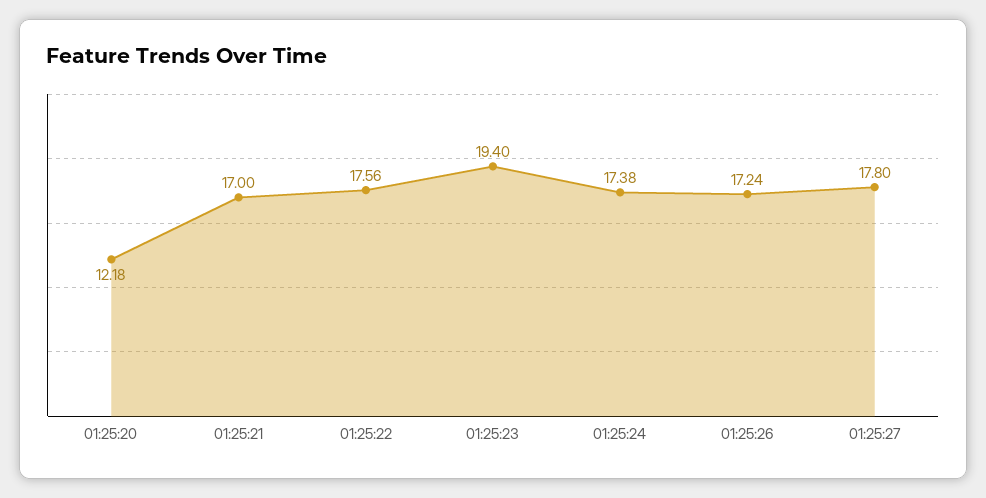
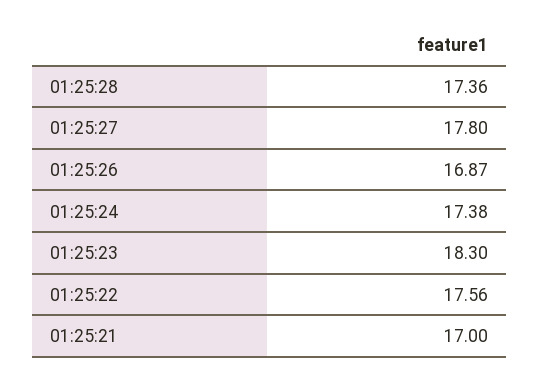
01:25:20: 12.18 -> none
01:25:23: 19.4 -> 18.3
01:25:26: 17.24 -> 16.87
01:25:28: none -> 17.36

